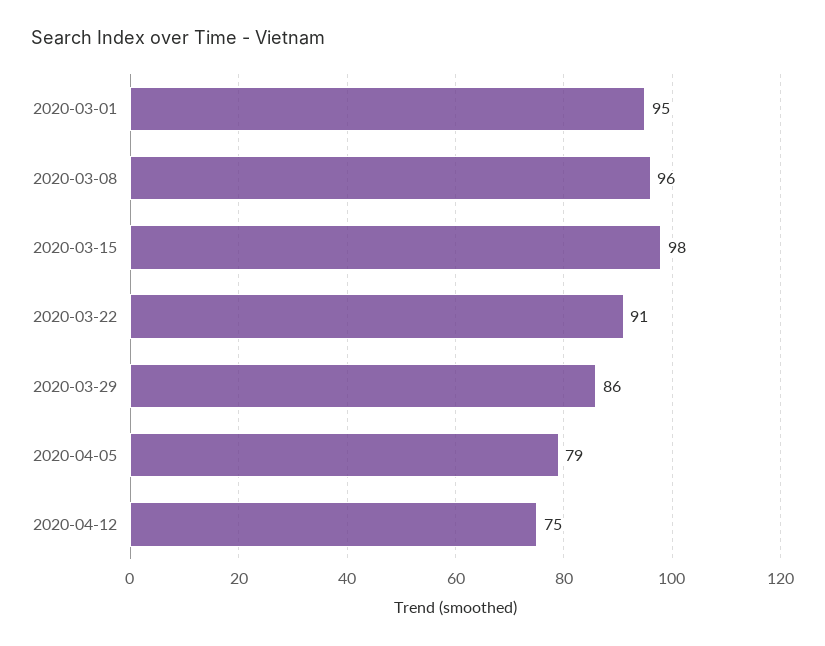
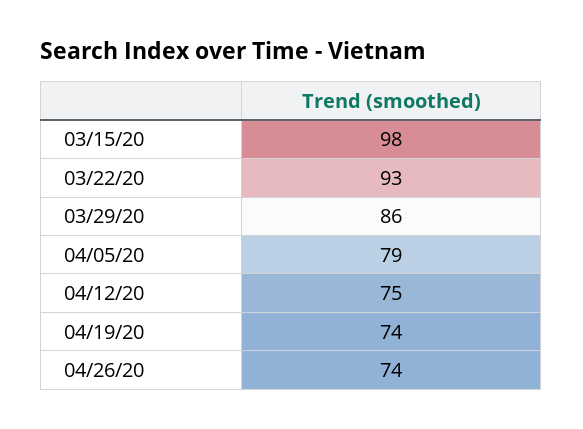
2020-03-01: 95 -> none
2020-03-08: 96 -> none
2020-03-22: 91 -> 93
04/19/20: none -> 74
04/26/20: none -> 74

